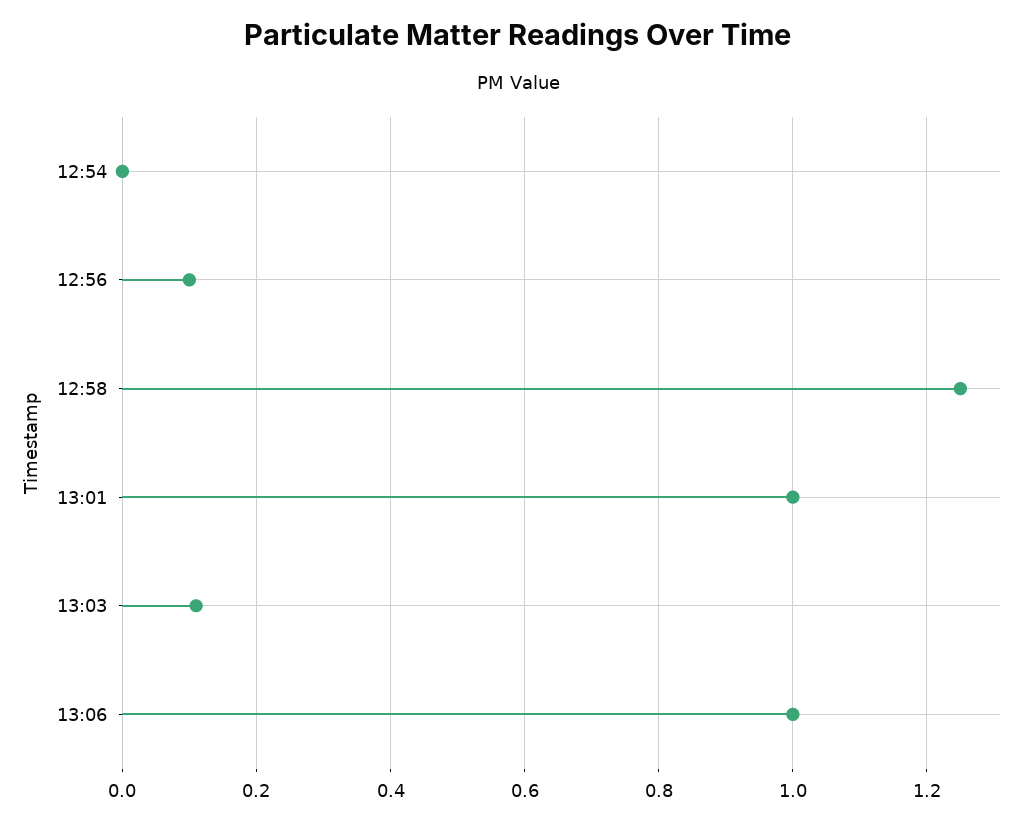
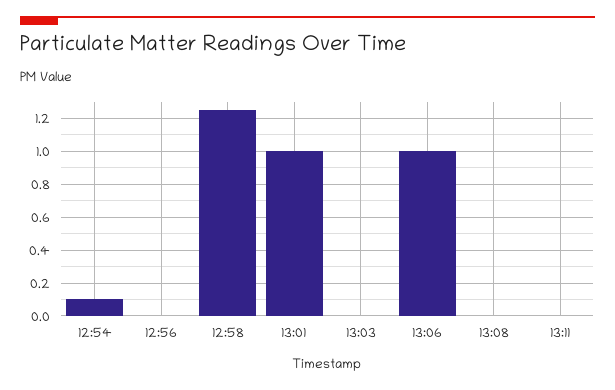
12:54: 0 -> 0.1
12:56: 0.1 -> 0
13:03: 0.1 -> 0
13:08: none -> 0
13:11: none -> 0

